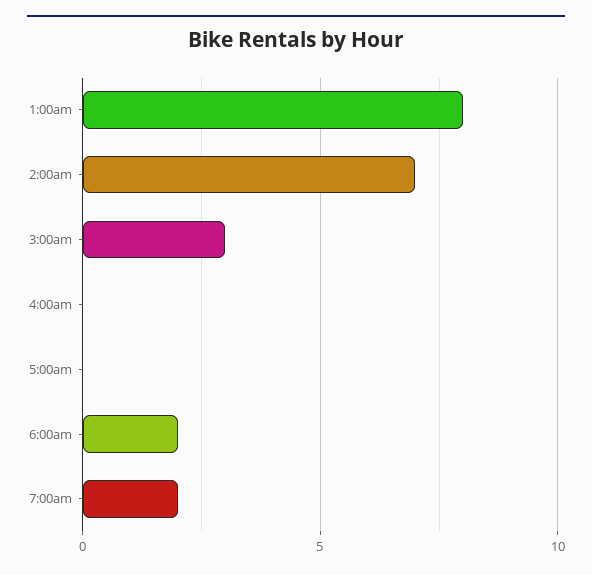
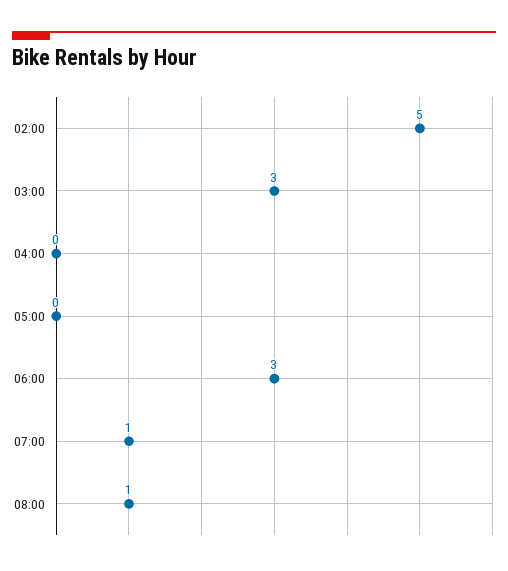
1:00am: 8 -> none
2:00am: 7 -> 5
6:00am: 2 -> 3
7:00am: 2 -> 1
08:00: none -> 1

